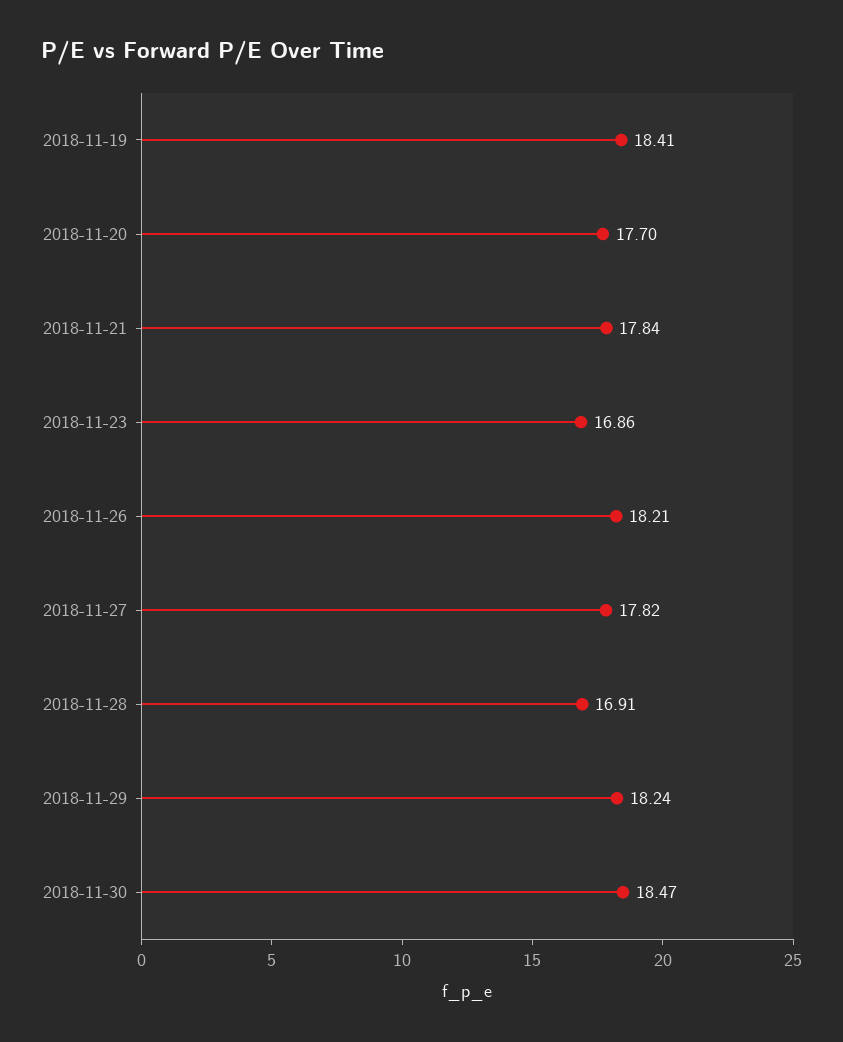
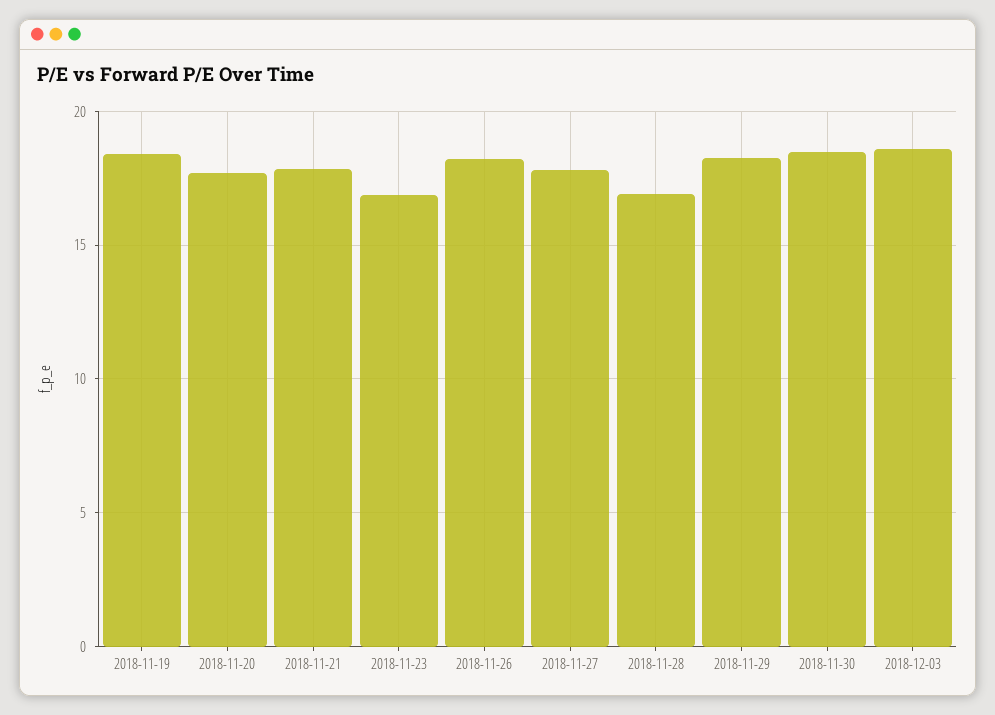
2018-12-03: none -> 18.5

